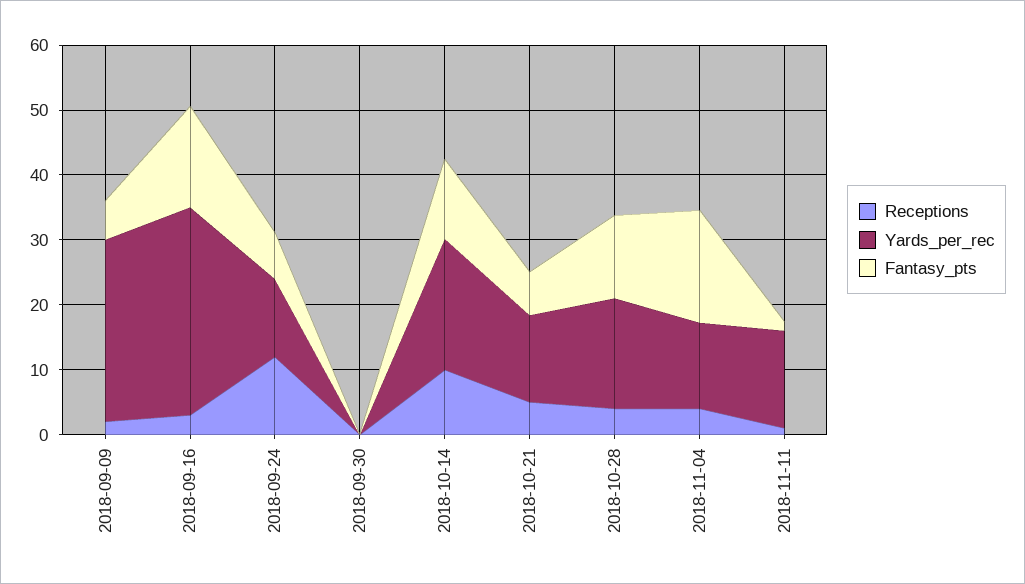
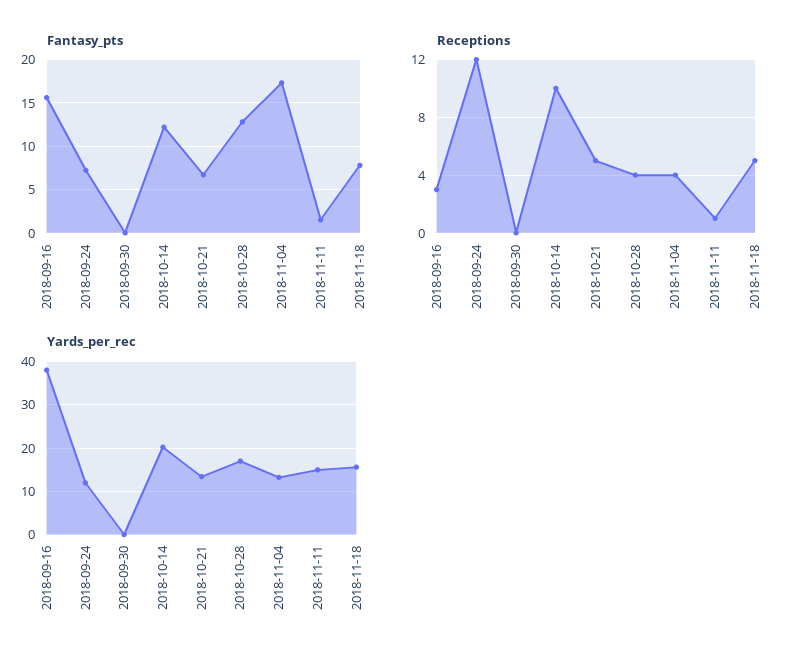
Receptions, 2018-09-09: 2 -> none
Yards_per_rec, 2018-09-09: 28 -> none
Fantasy_pts, 2018-09-09: 6 -> none
Yards_per_rec, 2018-09-16: 32 -> 38
Fantasy_pts, 2018-11-18: none -> 8
Receptions, 2018-11-18: none -> 5
Yards_per_rec, 2018-11-18: none -> 16

